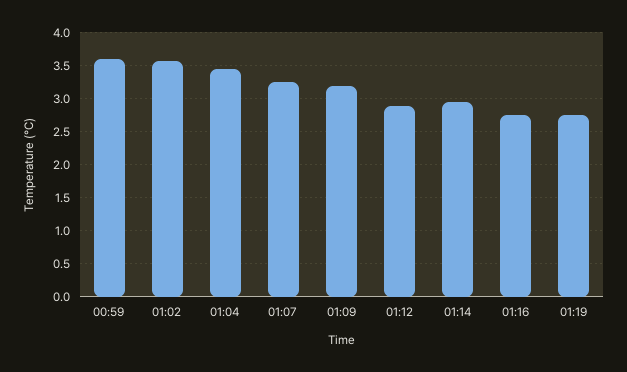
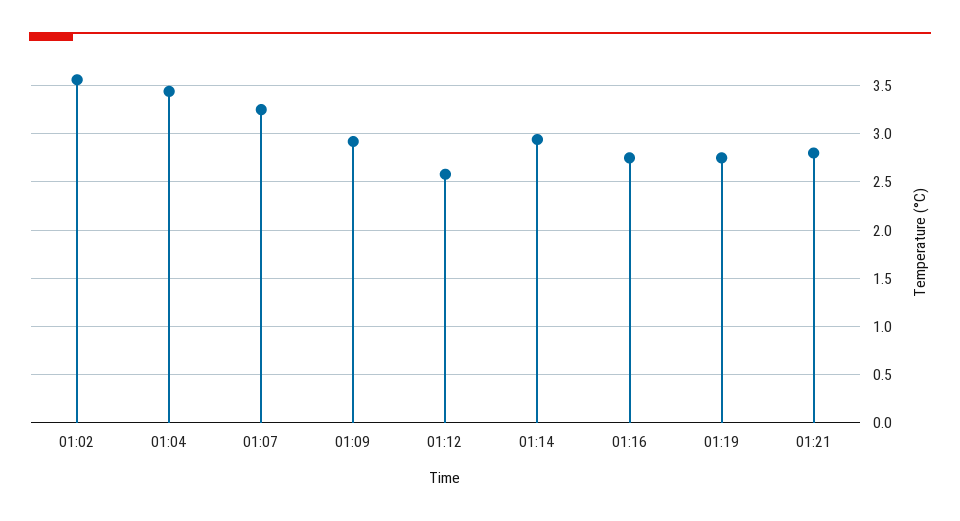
00:59: 3.6 -> none
01:09: 3.2 -> 2.9
01:12: 2.9 -> 2.6
01:21: none -> 2.8

